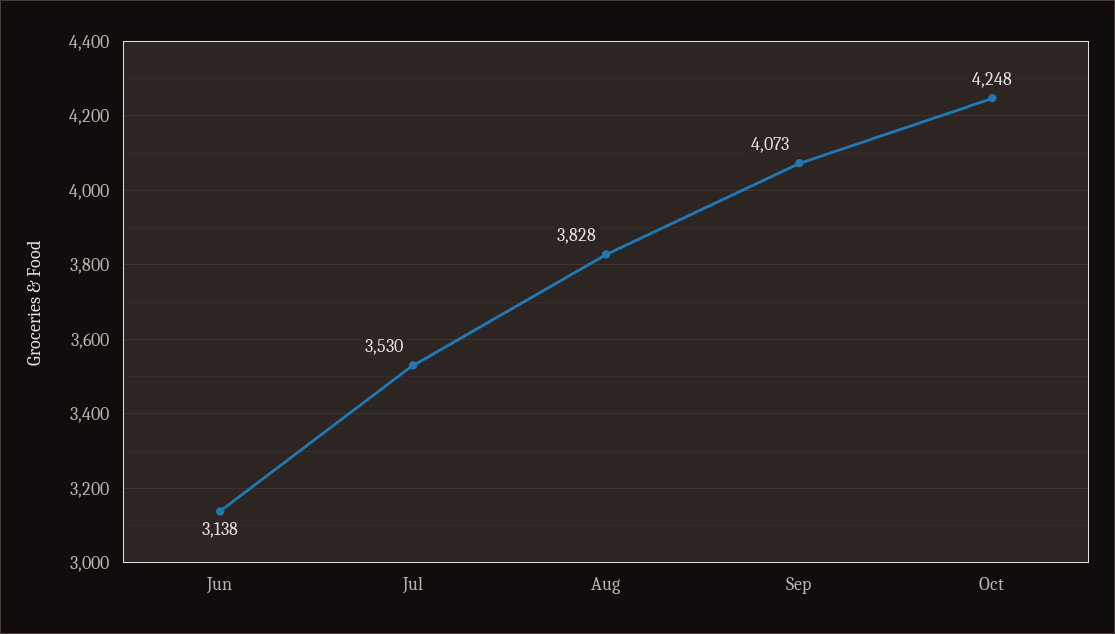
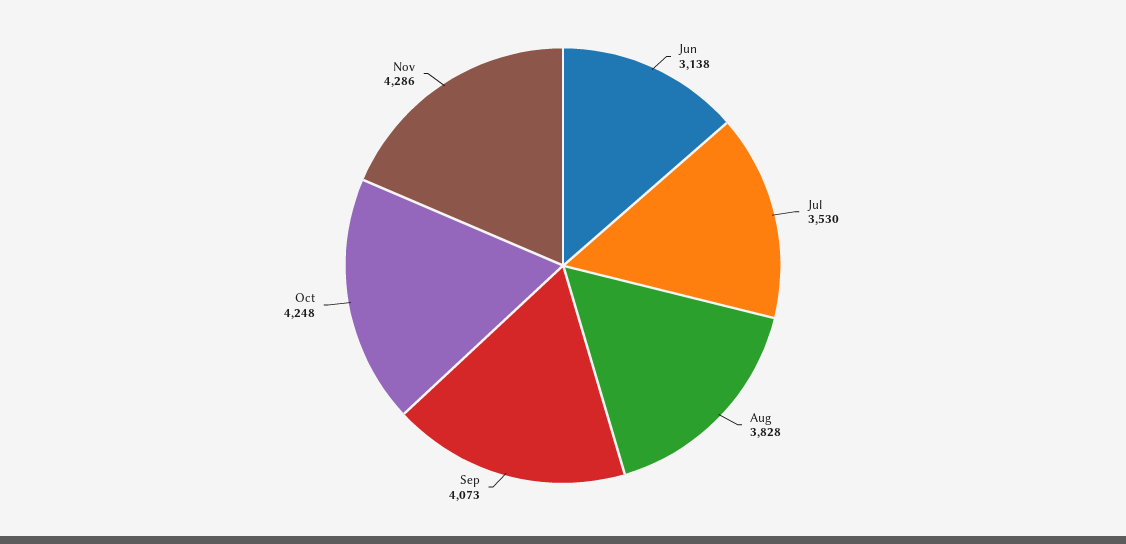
Nov: none -> 4286

